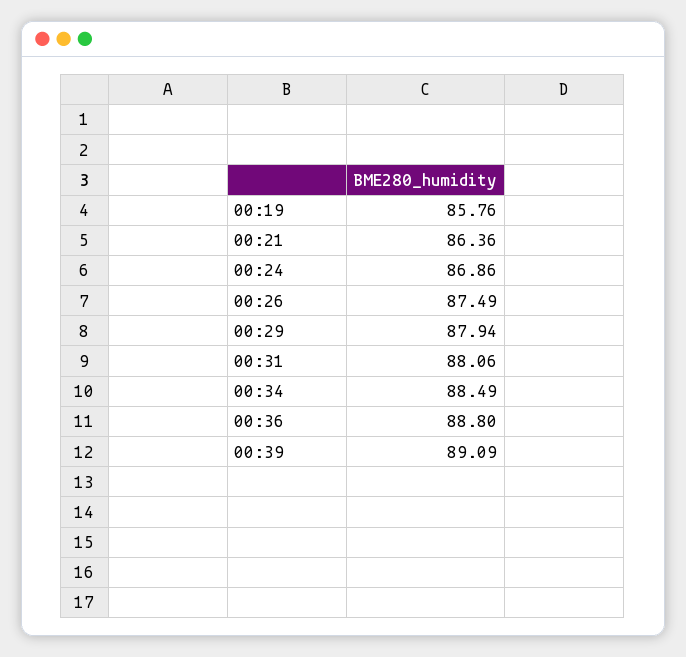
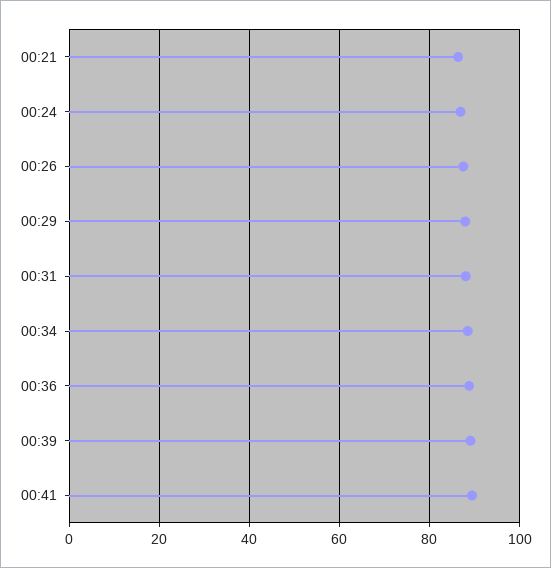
00:19: 85.76 -> none
00:41: none -> 90

